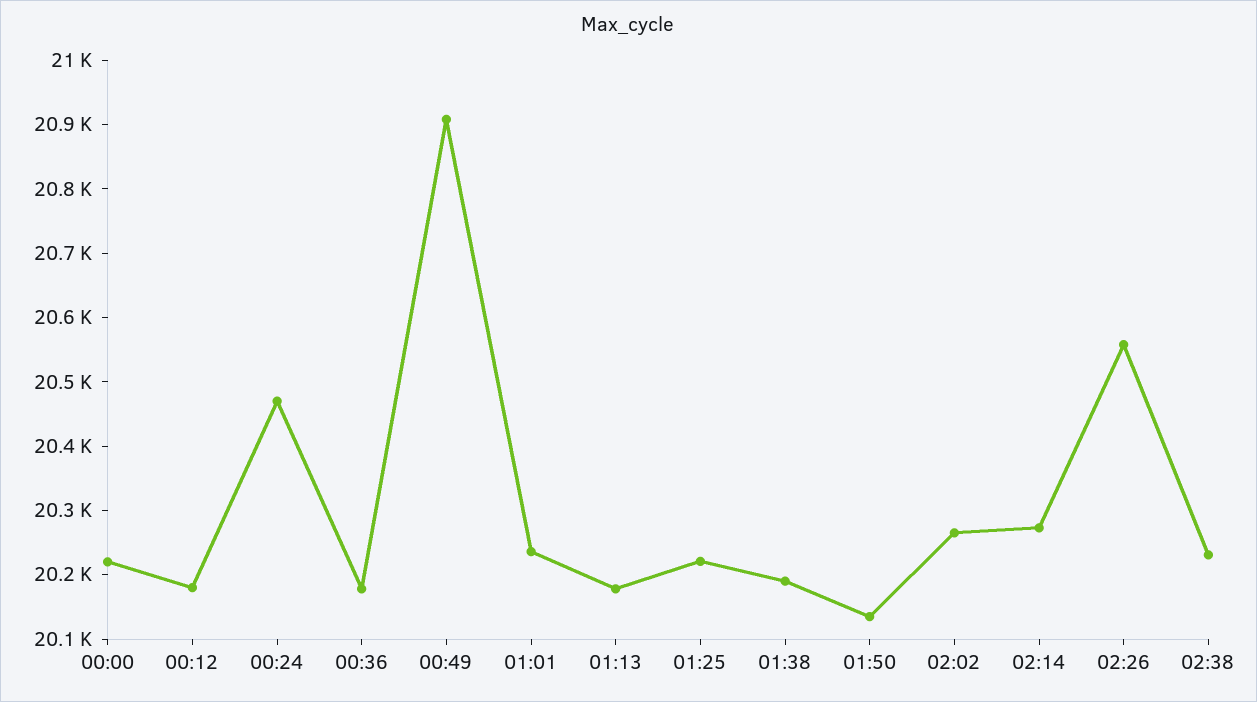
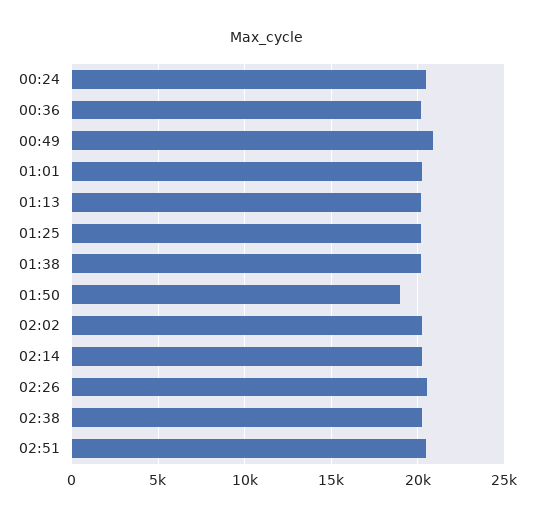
00:00: 20220 -> none
00:12: 20180 -> none
01:50: 20140 -> 19000
02:51: none -> 20500

